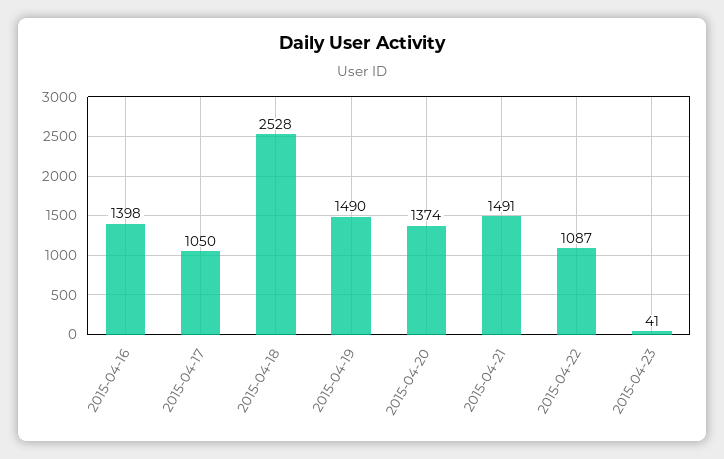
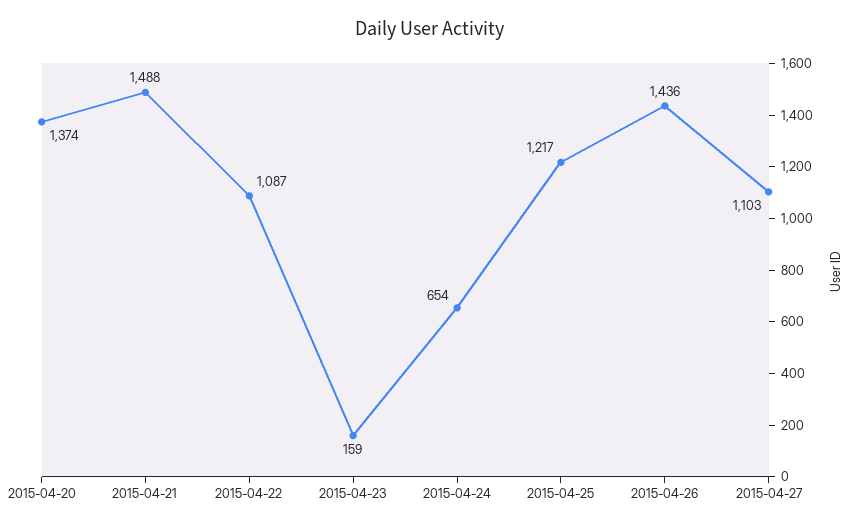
2015-04-16: 1398 -> none
2015-04-17: 1050 -> none
2015-04-18: 2528 -> none
2015-04-19: 1490 -> none
2015-04-21: 1491 -> 1488
2015-04-23: 41 -> 159
2015-04-24: none -> 654
2015-04-25: none -> 1217
2015-04-26: none -> 1436
2015-04-27: none -> 1103

